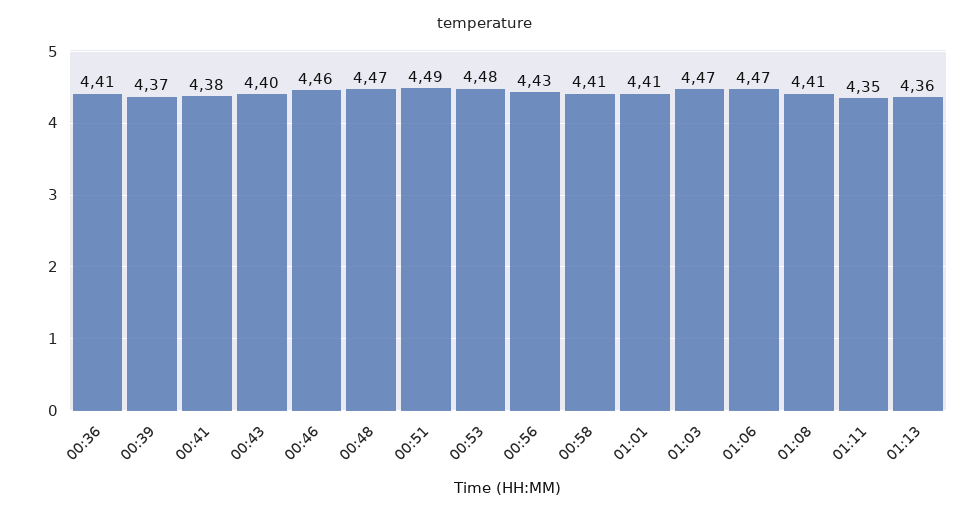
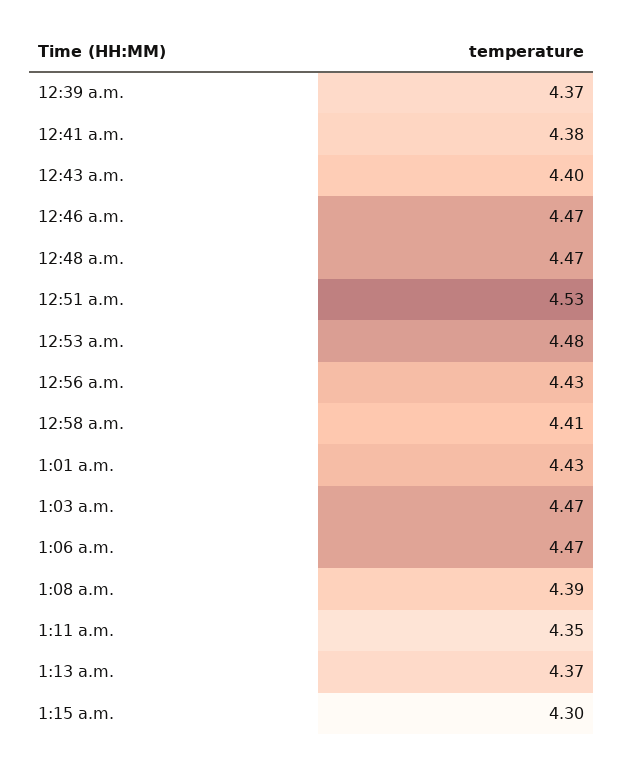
00:36: 4.41 -> none
00:46: 4.46 -> 4.47
00:51: 4.49 -> 4.53
01:01: 4.41 -> 4.43
01:08: 4.41 -> 4.39
01:13: 4.36 -> 4.37
1:15 a.m.: none -> 4.3

